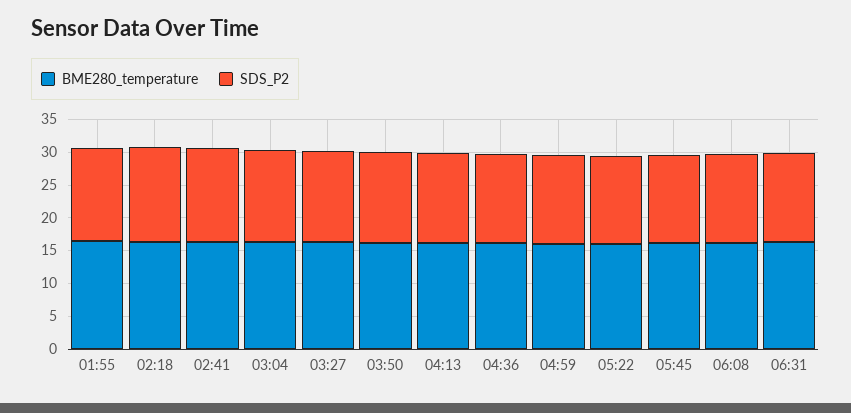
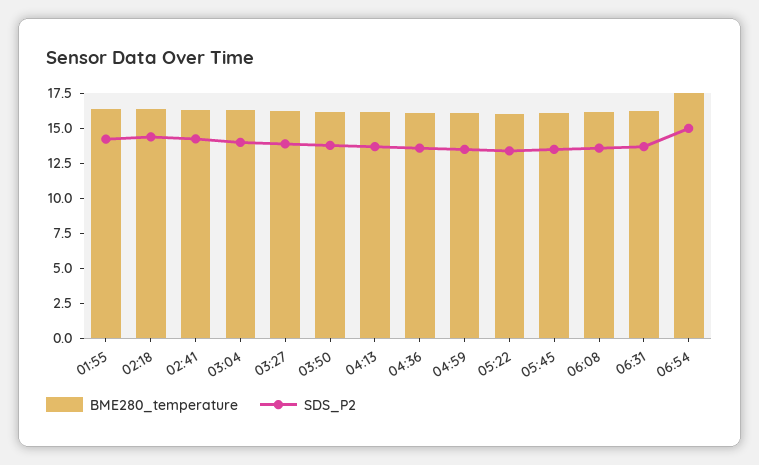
BME280_temperature, 06:54: none -> 17.5
SDS_P2, 06:54: none -> 15

